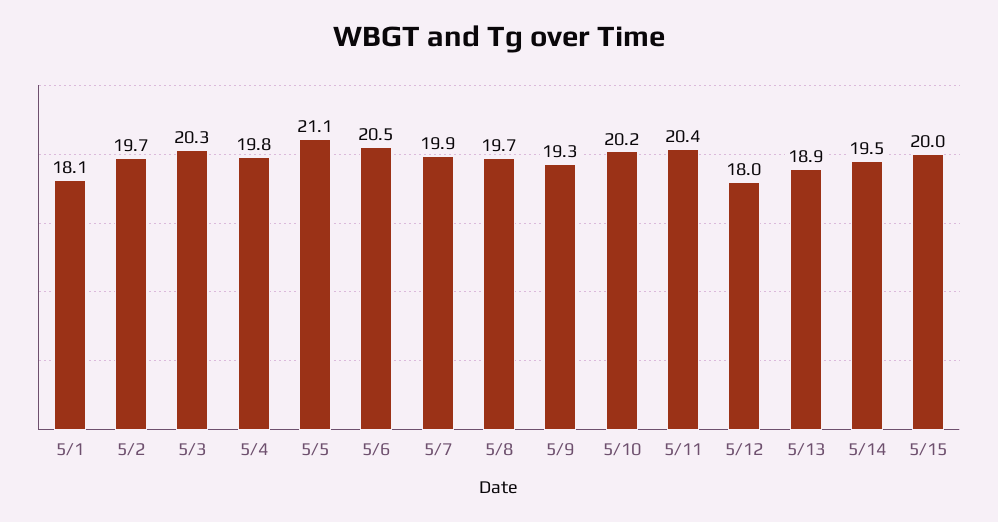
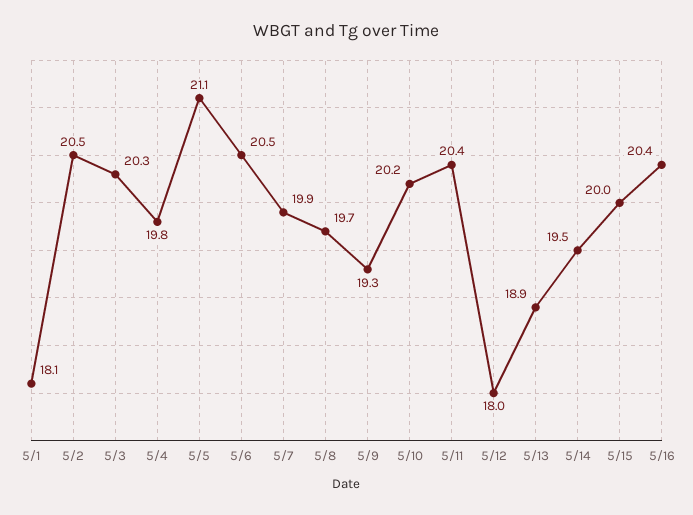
5/2: 19.7 -> 20.5
5/16: none -> 20.4

